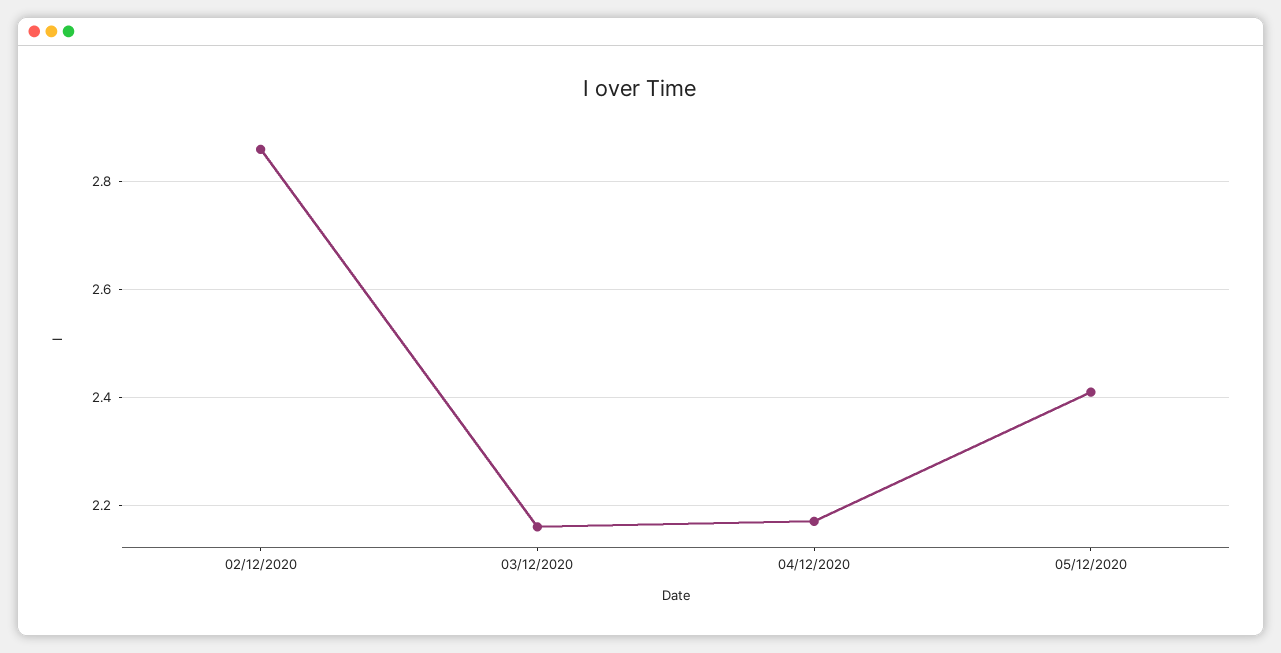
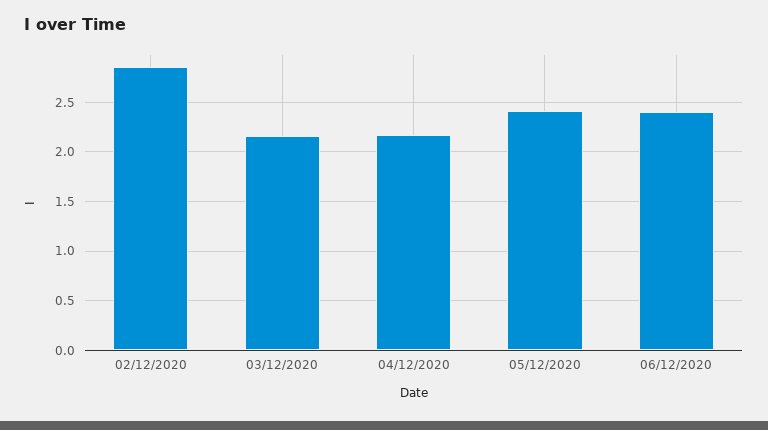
06/12/2020: none -> 2.4

